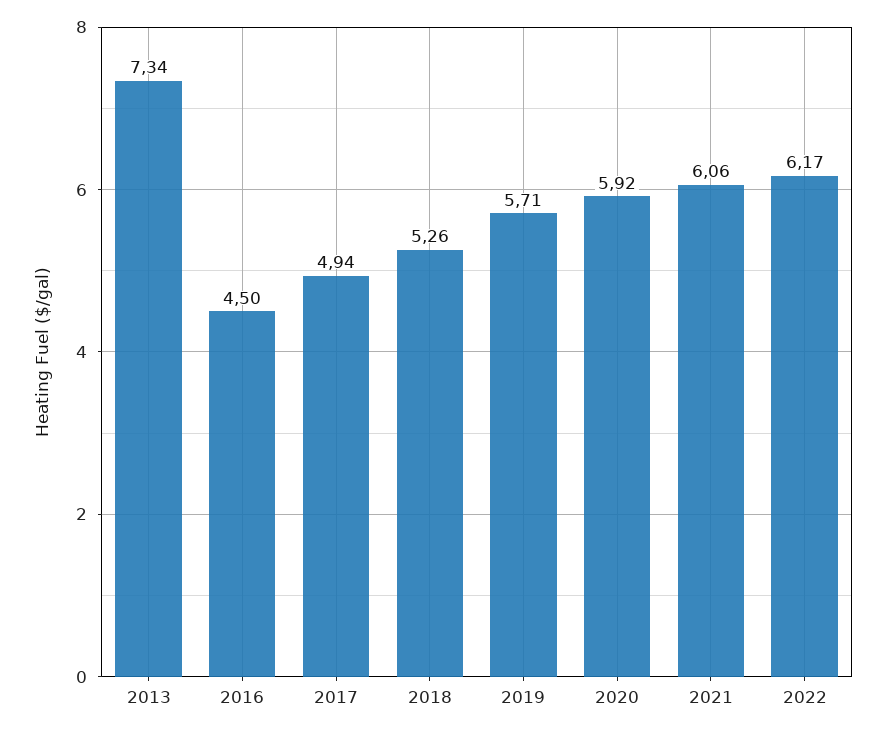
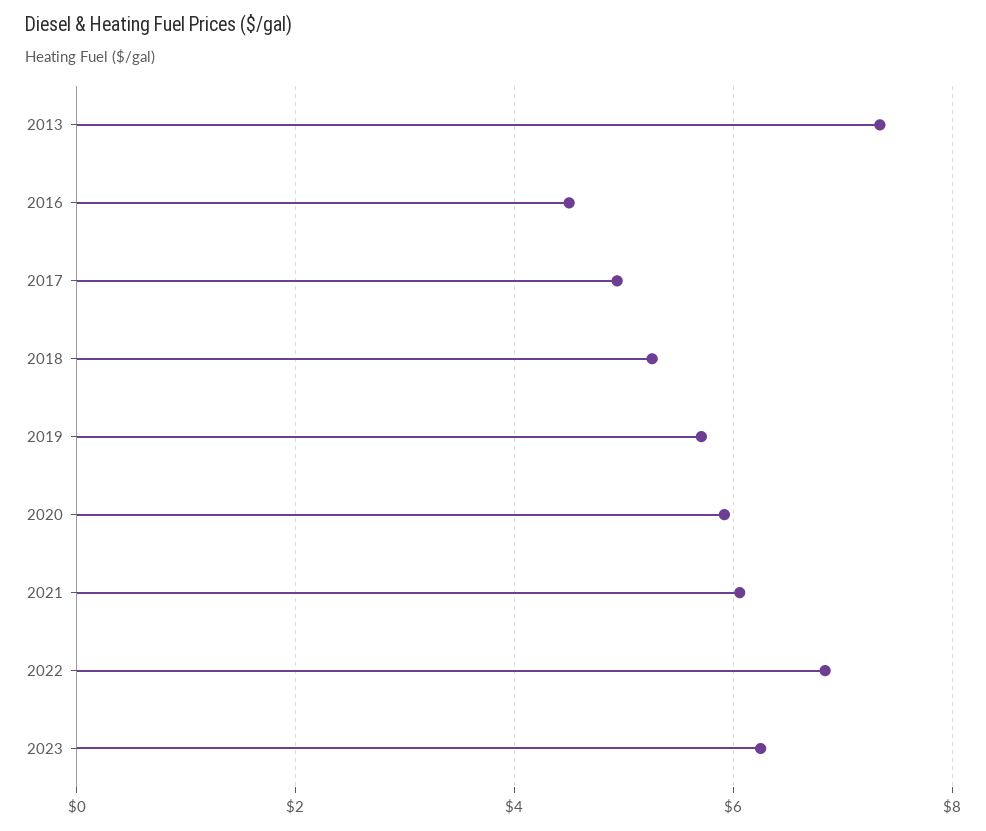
2022: 6.17 -> 6.8
2023: none -> 6.2

